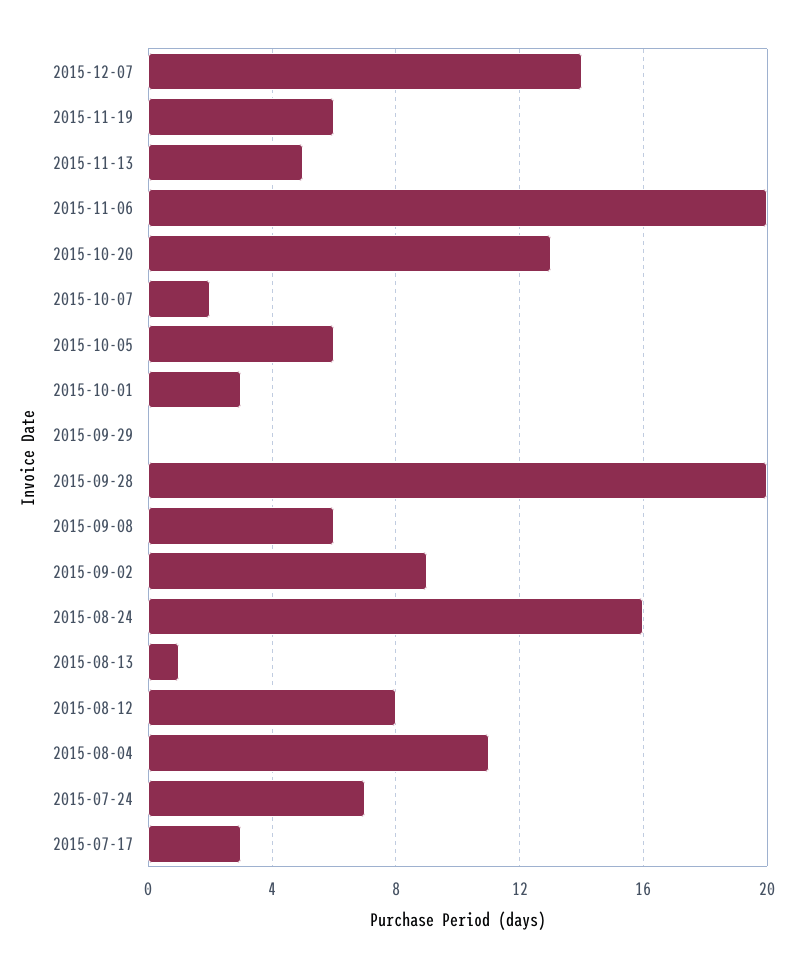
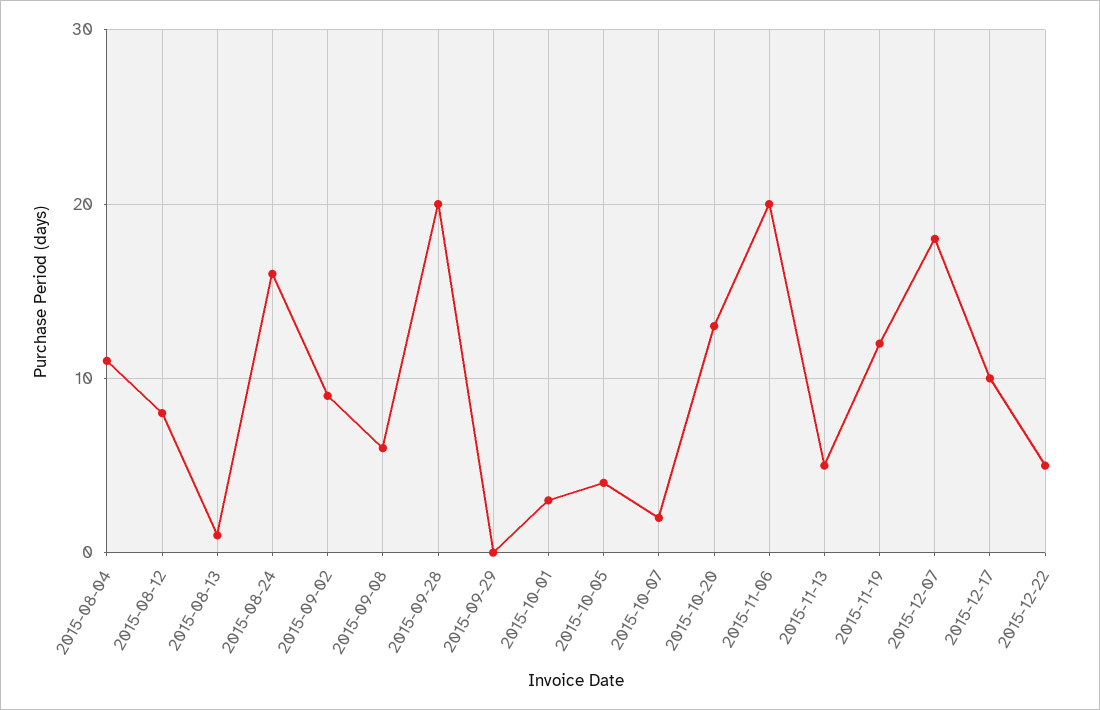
2015-12-07: 14 -> 18
2015-11-19: 6 -> 12
2015-10-05: 6 -> 4
2015-07-24: 7 -> none
2015-07-17: 3 -> none
2015-12-17: none -> 10
2015-12-22: none -> 5

